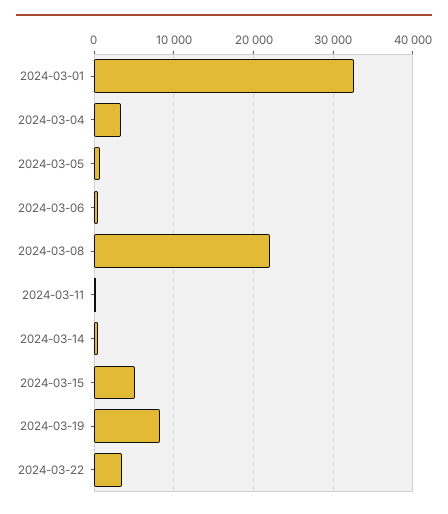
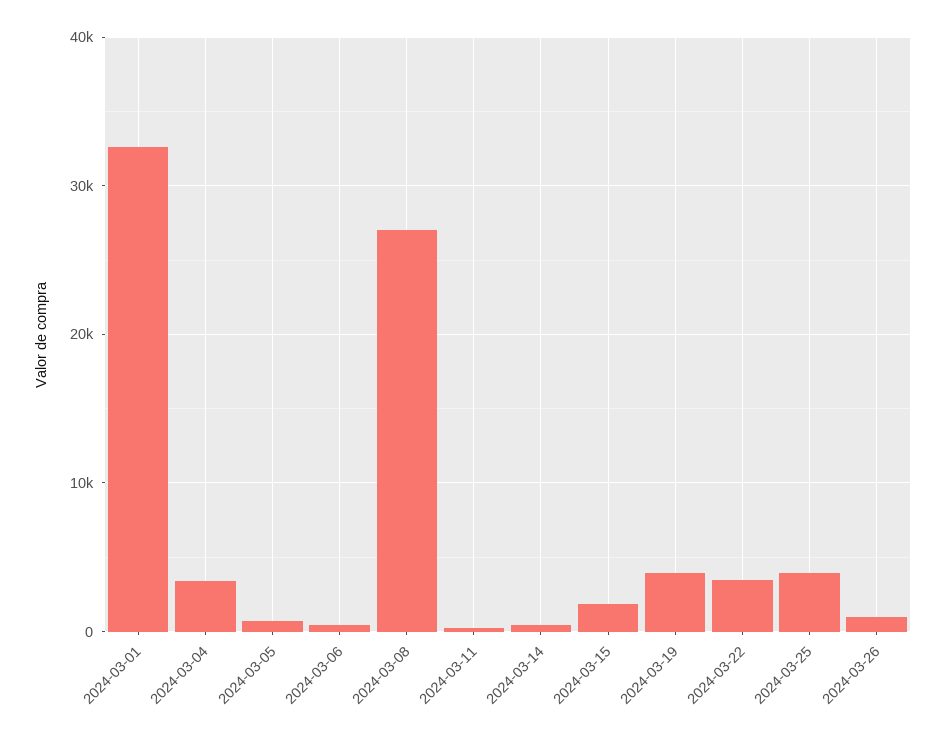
2024-03-08: 22000 -> 27000
2024-03-15: 5000 -> 2000
2024-03-19: 8000 -> 4000
2024-03-25: none -> 4000
2024-03-26: none -> 1000

